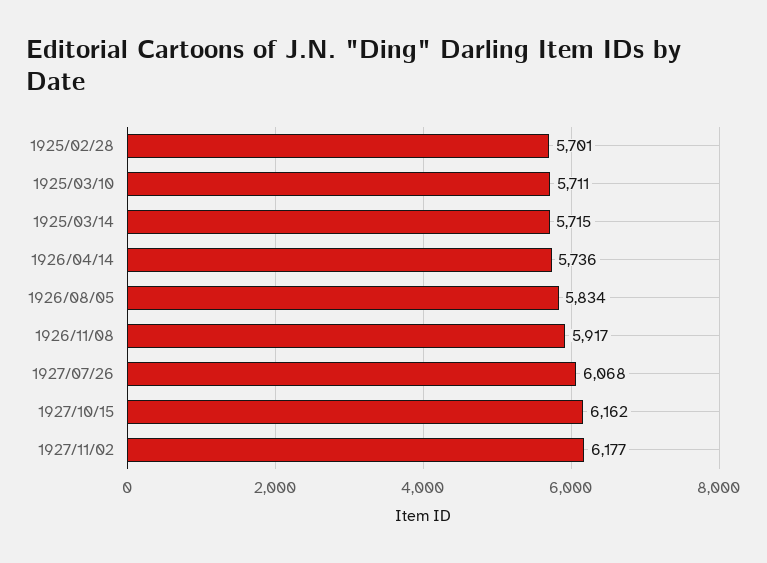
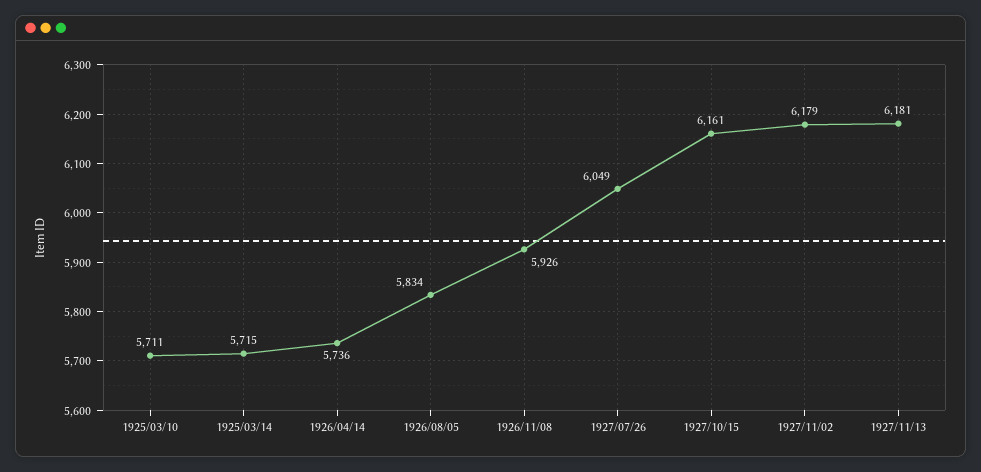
1925/02/28: 5701 -> none
1926/11/08: 5917 -> 5926
1927/07/26: 6068 -> 6049
1927/10/15: 6162 -> 6161
1927/11/02: 6177 -> 6179
1927/11/13: none -> 6181

